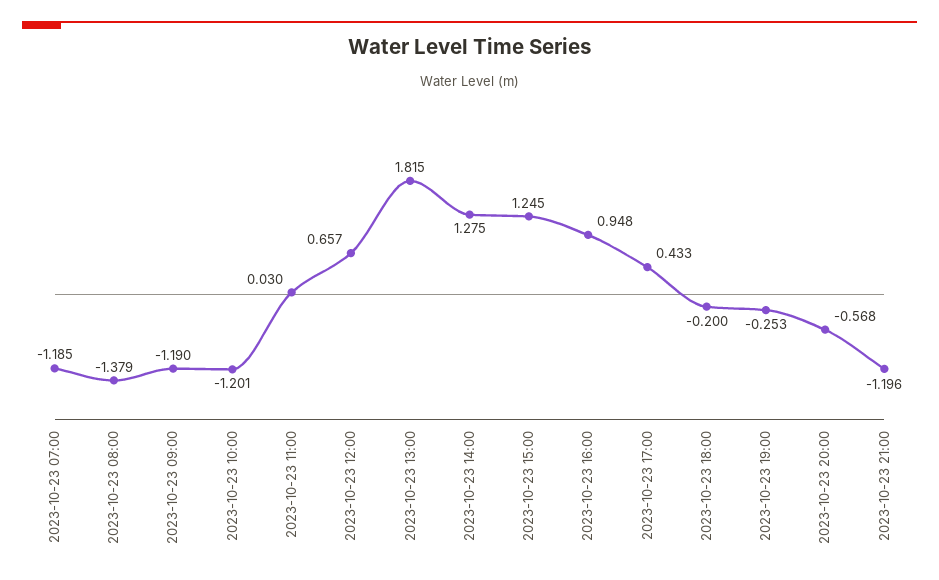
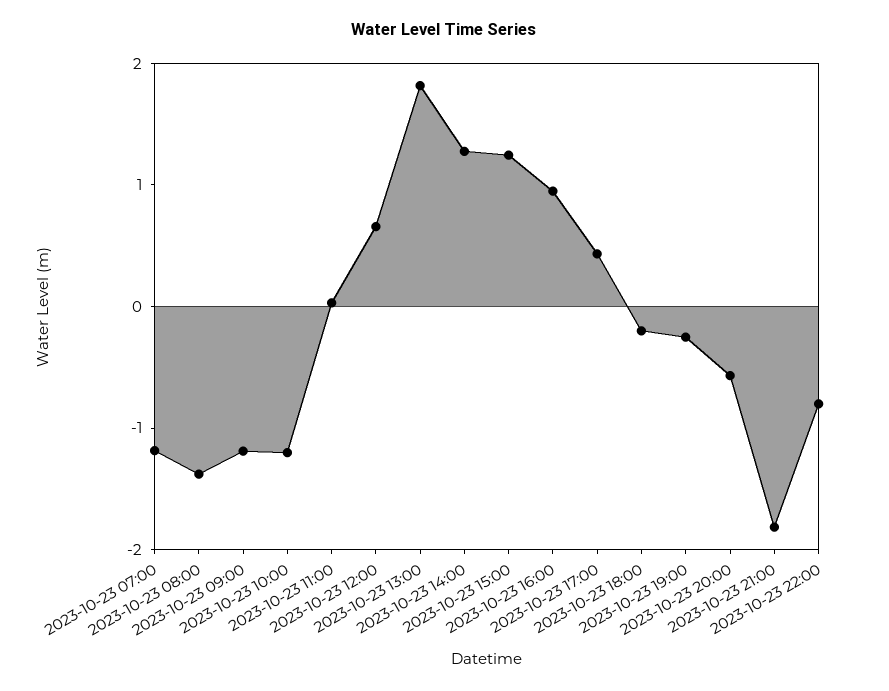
2023-10-23 21:00: -1.196 -> -1.8
2023-10-23 22:00: none -> -0.8

